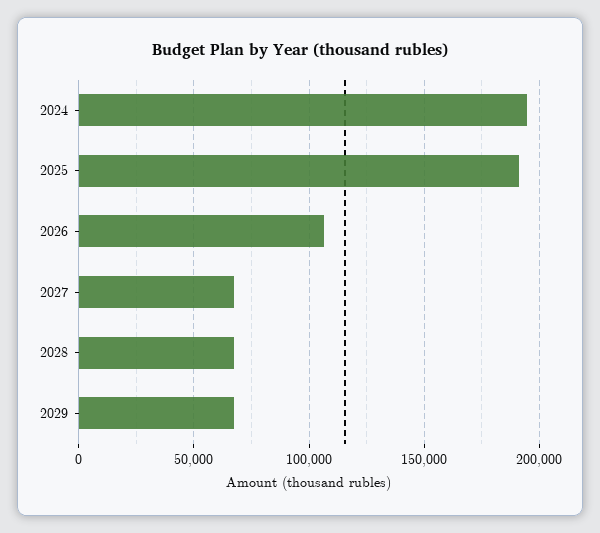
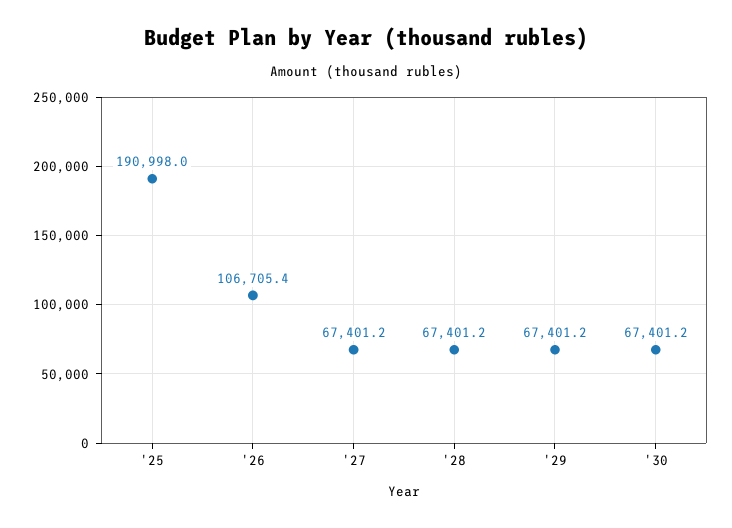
2024: 195000 -> none
'30: none -> 67401.2

